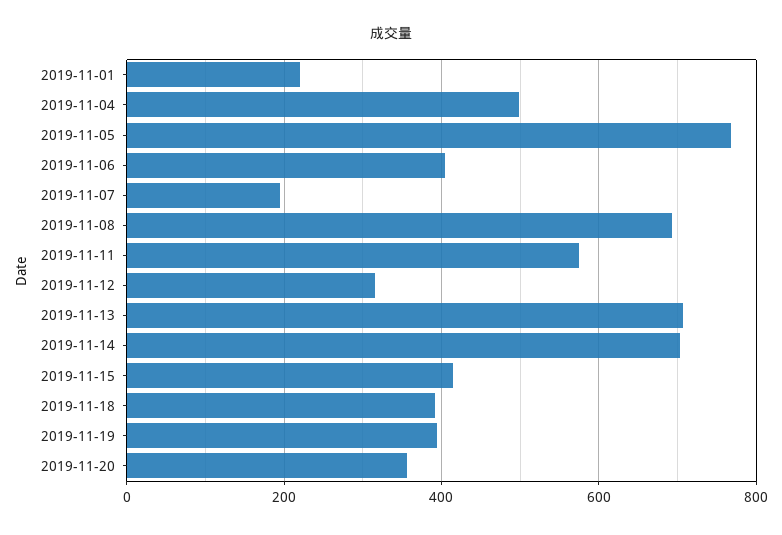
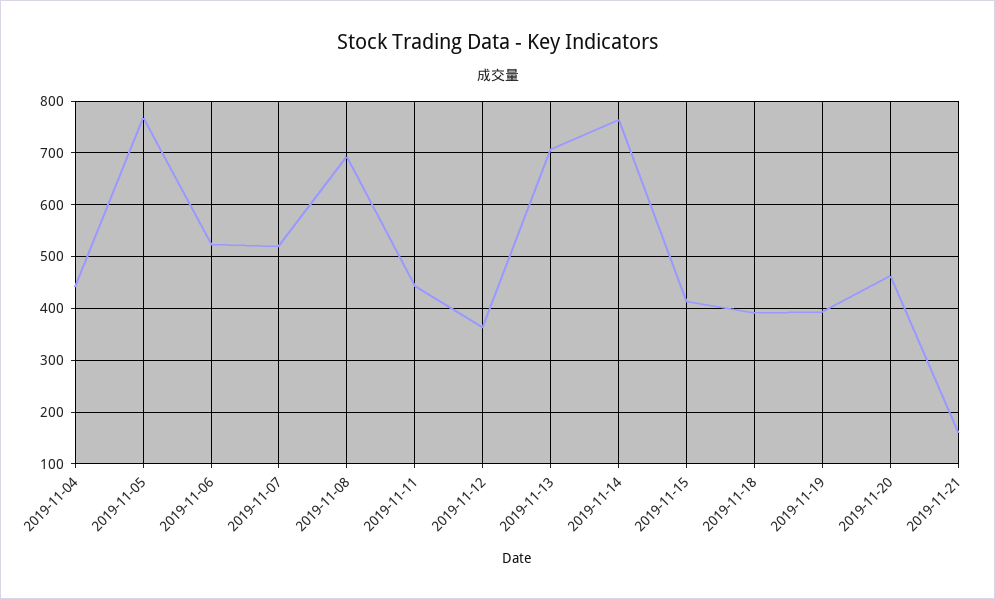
2019-11-01: 220 -> none
2019-11-04: 500 -> 440
2019-11-06: 400 -> 520
2019-11-07: 200 -> 520
2019-11-11: 580 -> 440
2019-11-12: 320 -> 360
2019-11-14: 700 -> 760
2019-11-20: 360 -> 460
2019-11-21: none -> 160

